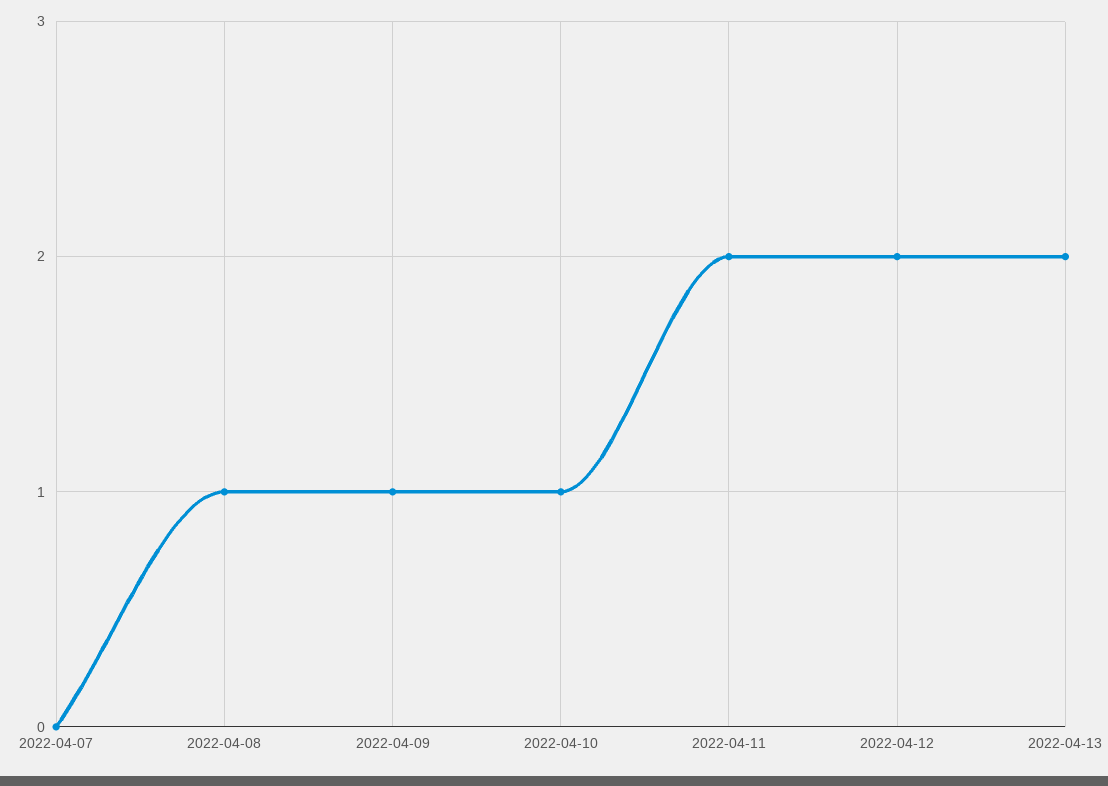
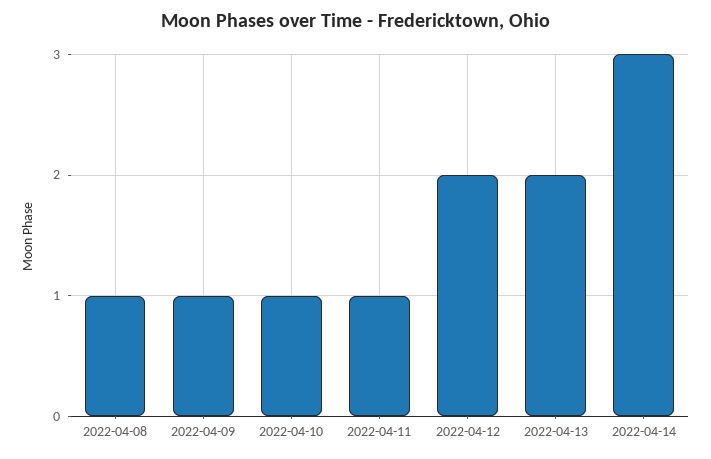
2022-04-07: 0 -> none
2022-04-11: 2 -> 1
2022-04-14: none -> 3

